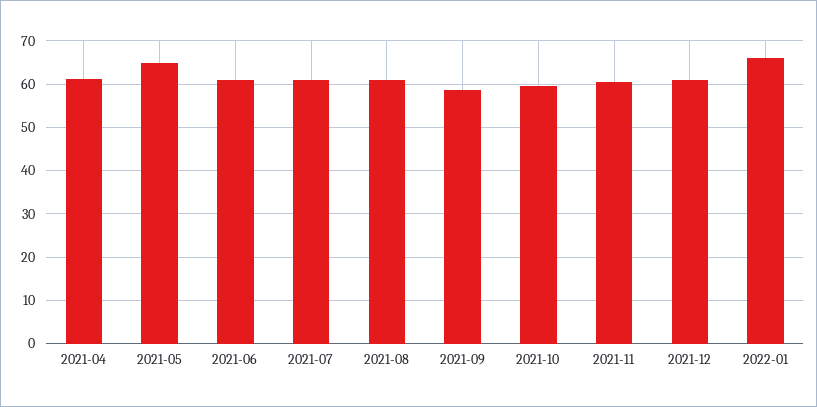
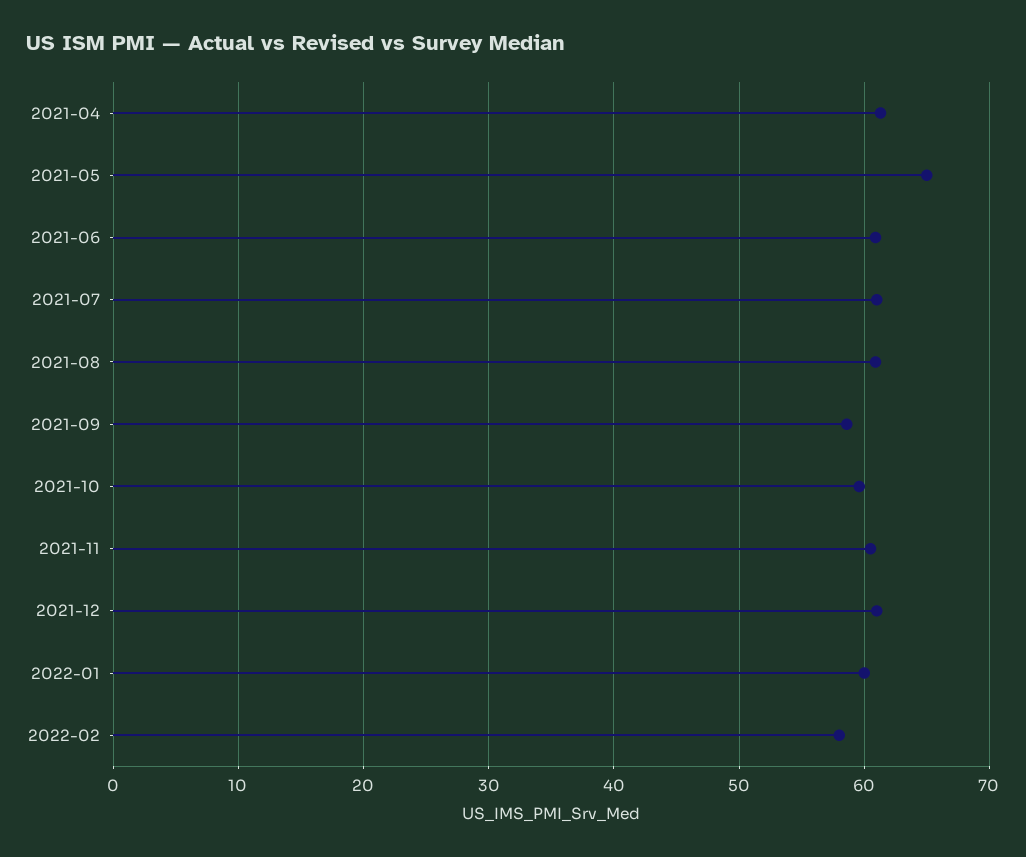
2022-01: 66 -> 60
2022-02: none -> 58

